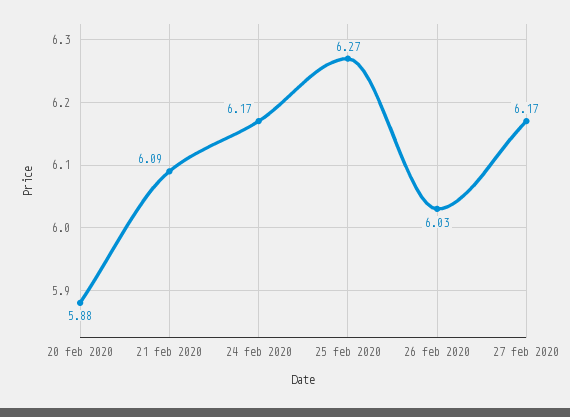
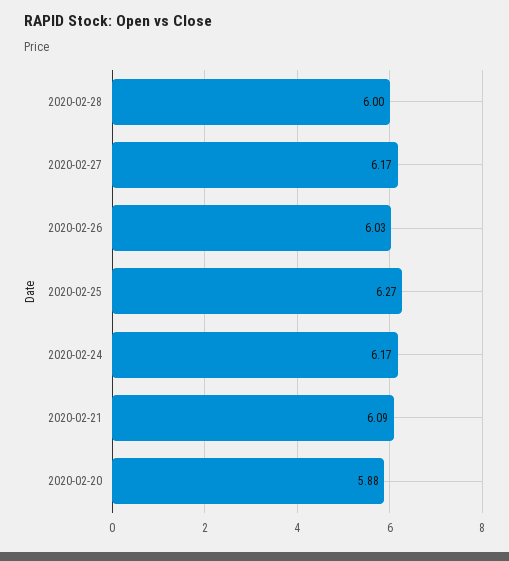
2020-02-28: none -> 6

